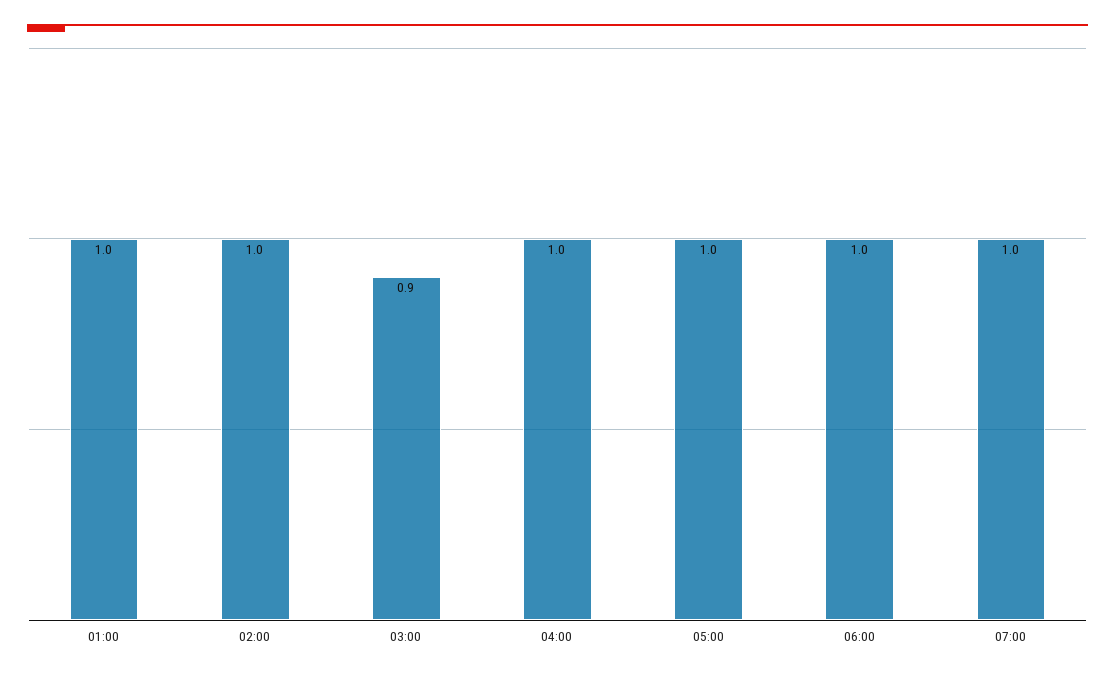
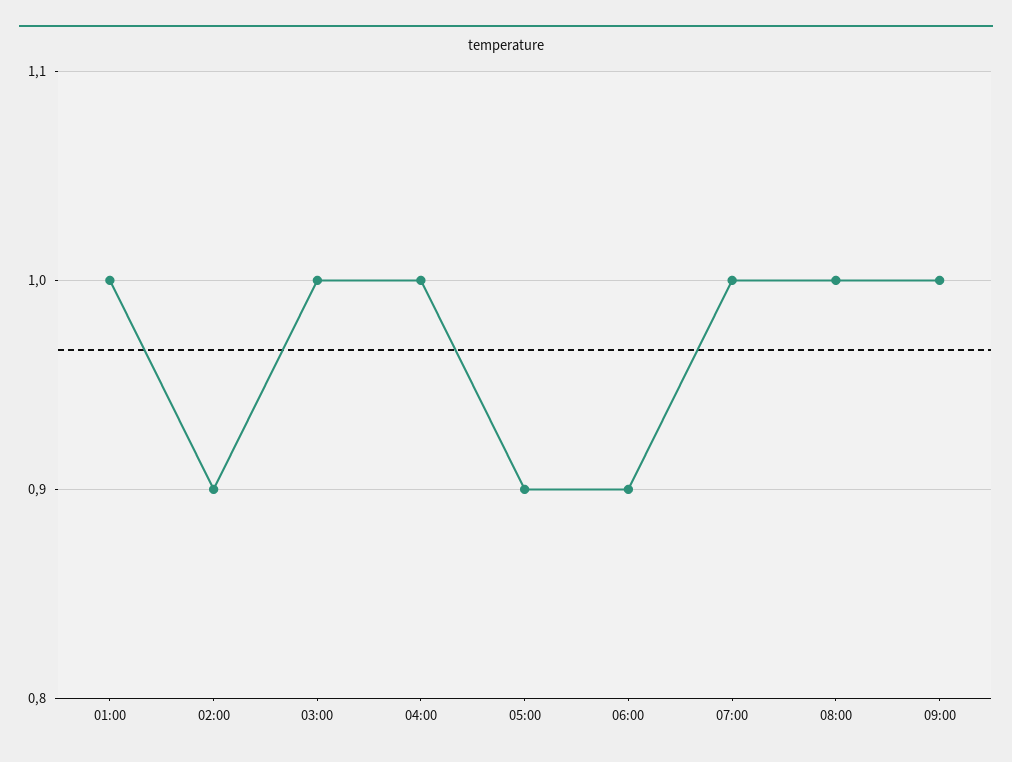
02:00: 1 -> 0.9
03:00: 0.9 -> 1
05:00: 1 -> 0.9
06:00: 1 -> 0.9
08:00: none -> 1
09:00: none -> 1

